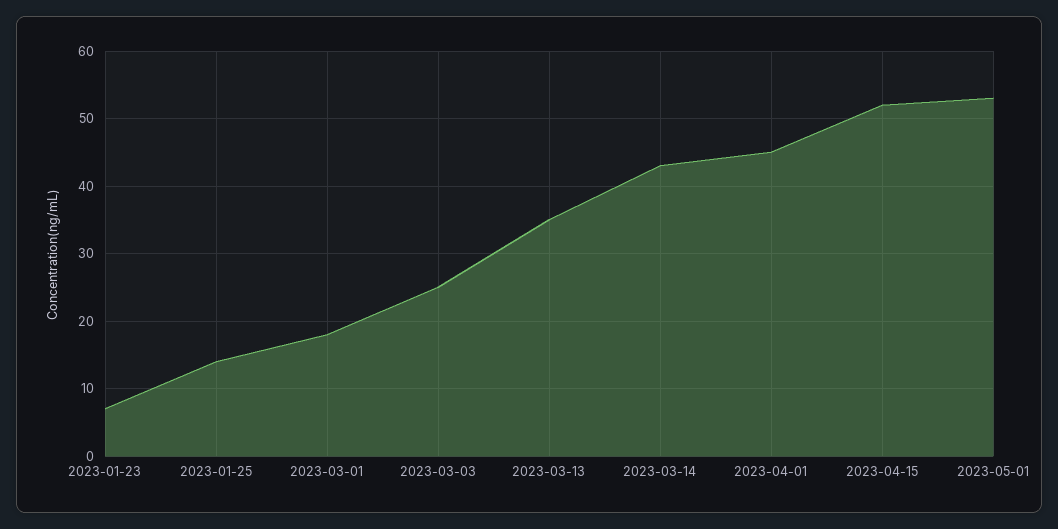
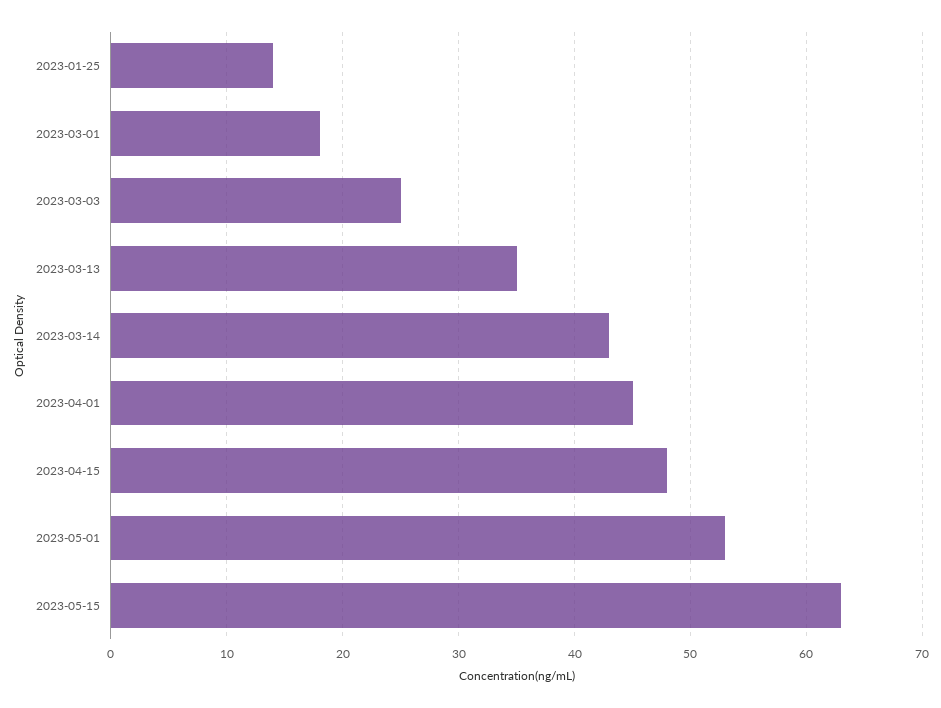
2023-01-23: 7 -> none
2023-04-15: 52 -> 48
2023-05-15: none -> 63

